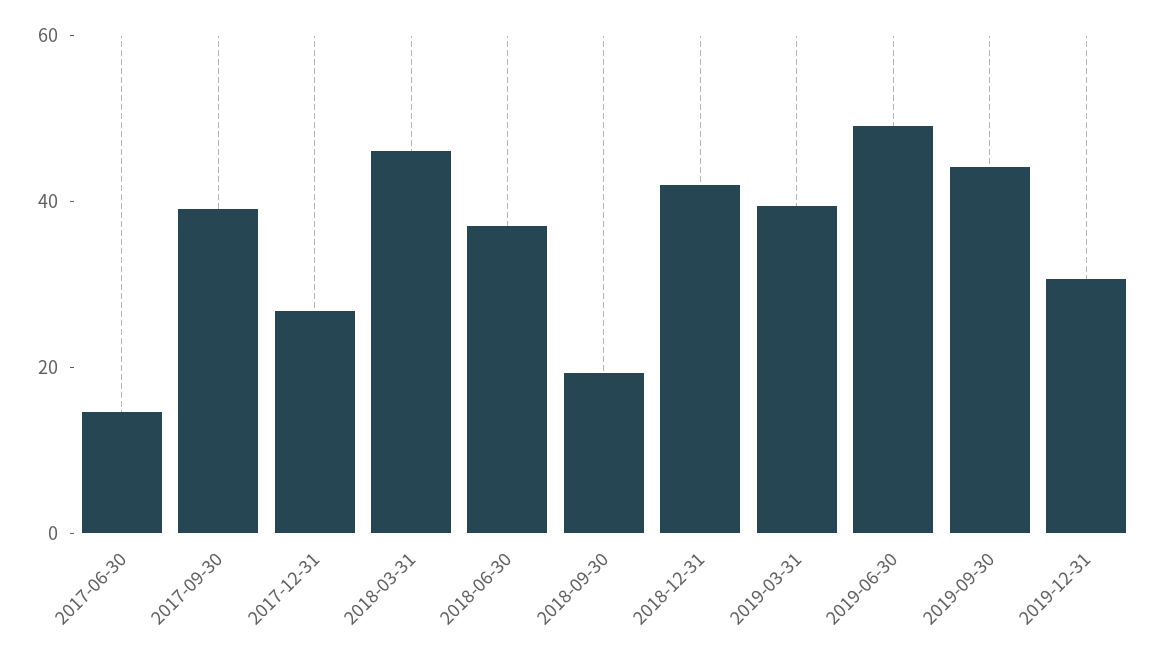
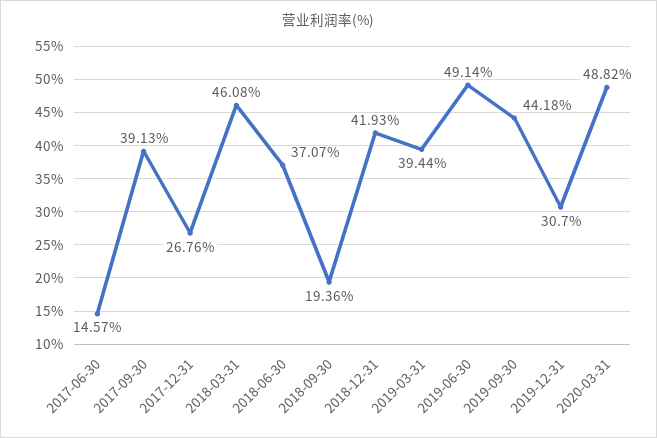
2020-03-31: none -> 48.82

